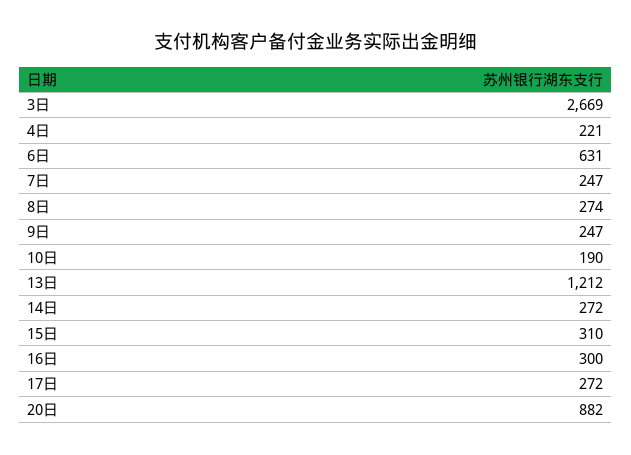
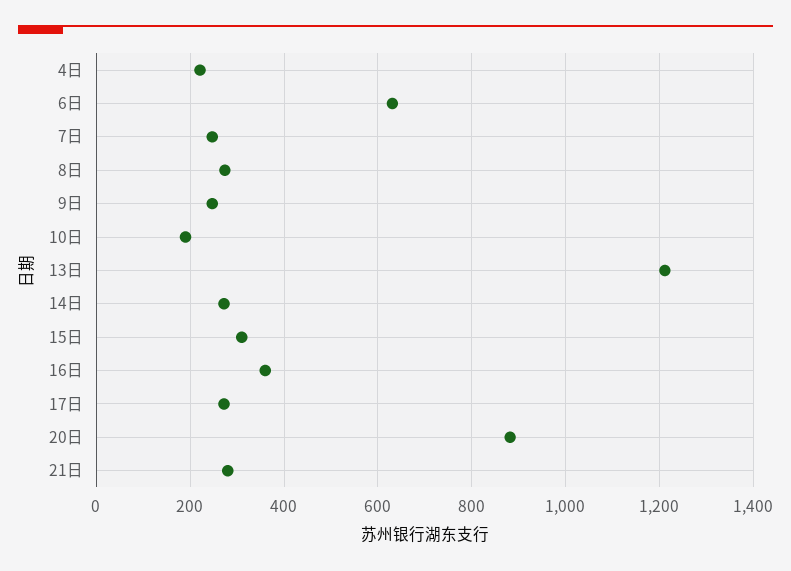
3日: 2669 -> none
16日: 300 -> 360
21日: none -> 280

